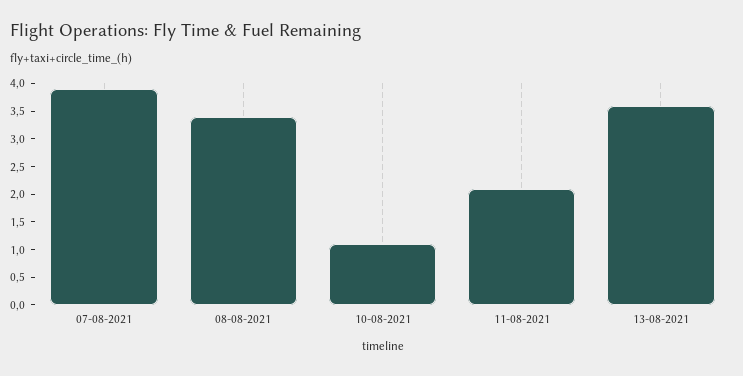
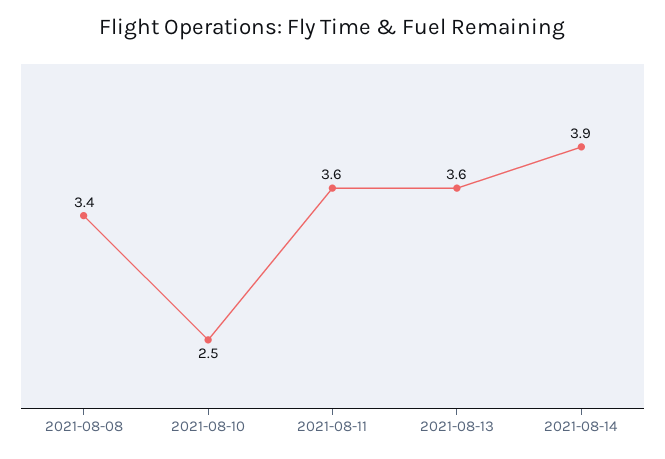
07-08-2021: 4 -> none
10-08-2021: 1 -> 2.5
11-08-2021: 2 -> 3.6
2021-08-14: none -> 3.9

